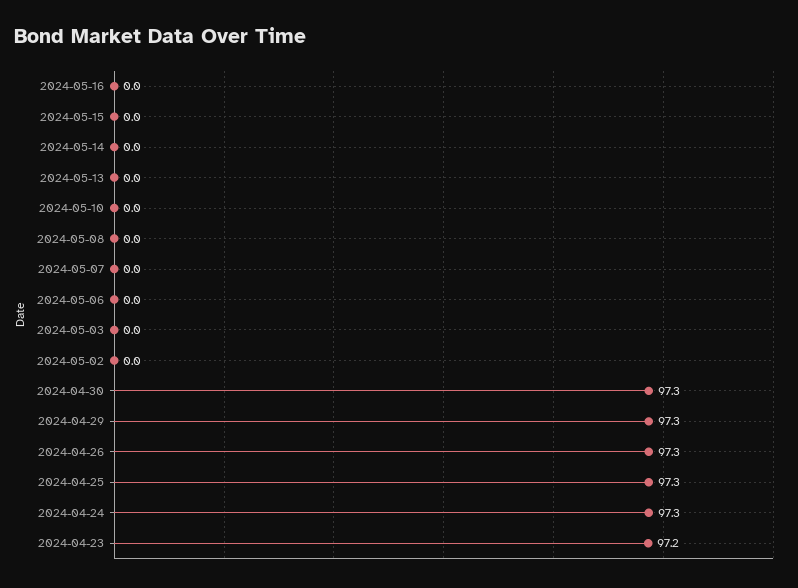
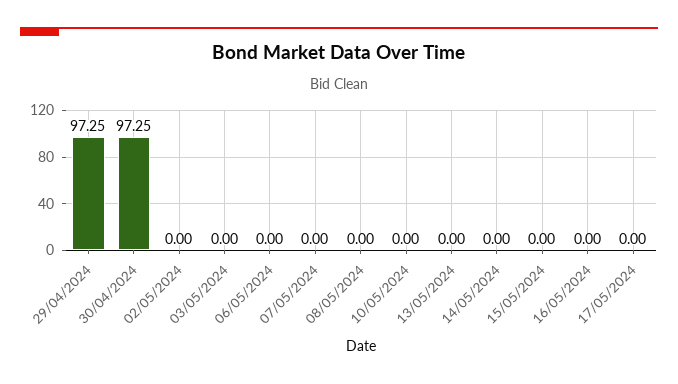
2024-04-26: 97.3 -> none
2024-04-25: 97.3 -> none
2024-04-24: 97.3 -> none
2024-04-23: 97.2 -> none
17/05/2024: none -> 0

